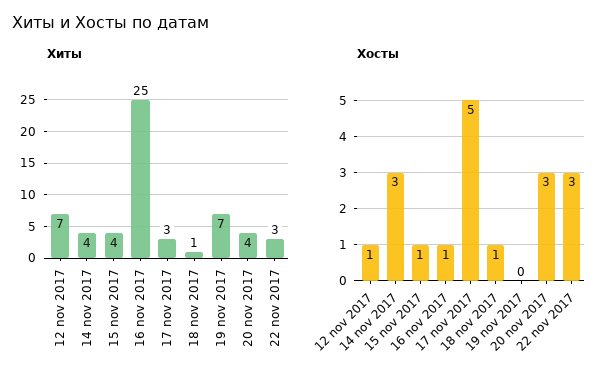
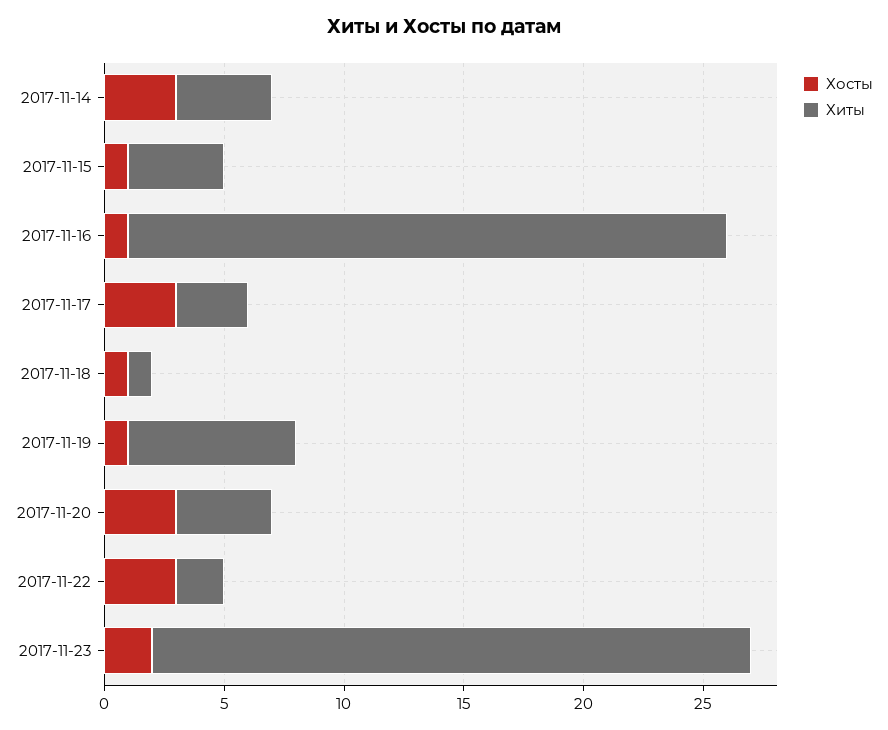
Хиты, 12 nov 2017: 7 -> none
Хиты, 22 nov 2017: 3 -> 2
Хосты, 12 nov 2017: 1 -> none
Хосты, 17 nov 2017: 5 -> 3
Хосты, 19 nov 2017: 0 -> 1
Хосты, 2017-11-23: none -> 2
Хиты, 2017-11-23: none -> 25

